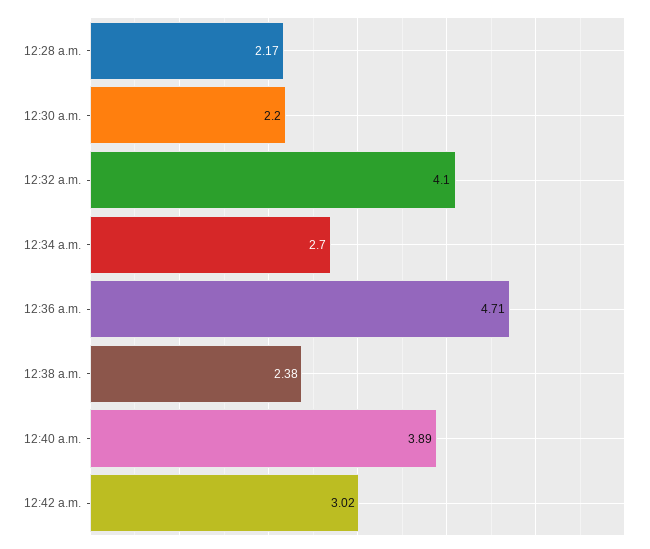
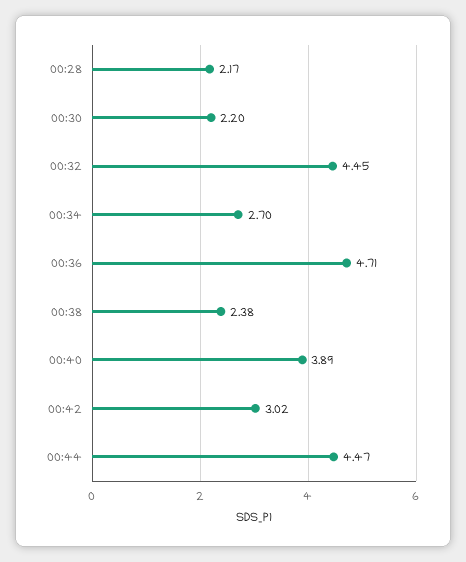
12:32 a.m.: 4.1 -> 4.45
00:44: none -> 4.47

